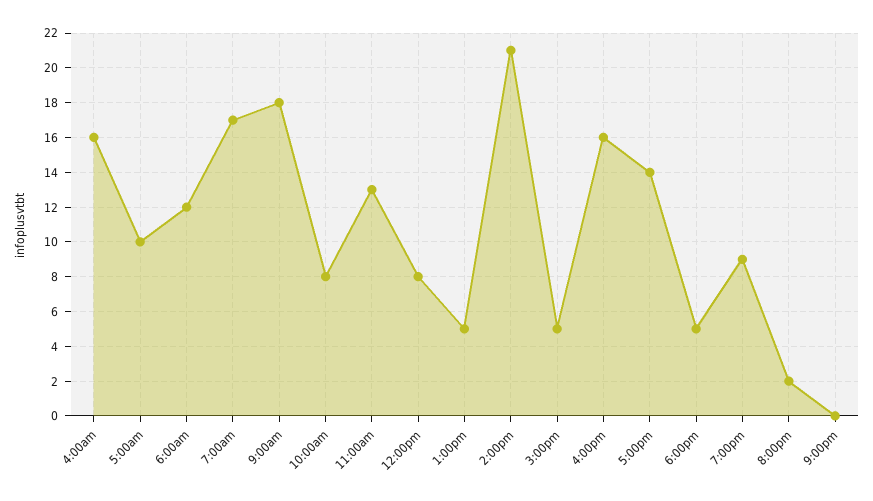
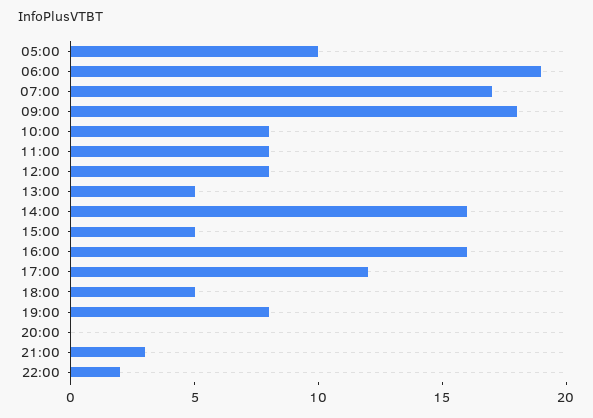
4:00am: 16 -> none
6:00am: 12 -> 19
11:00am: 13 -> 8
2:00pm: 21 -> 16
5:00pm: 14 -> 12
7:00pm: 9 -> 8
8:00pm: 2 -> 0
9:00pm: 0 -> 3
22:00: none -> 2

